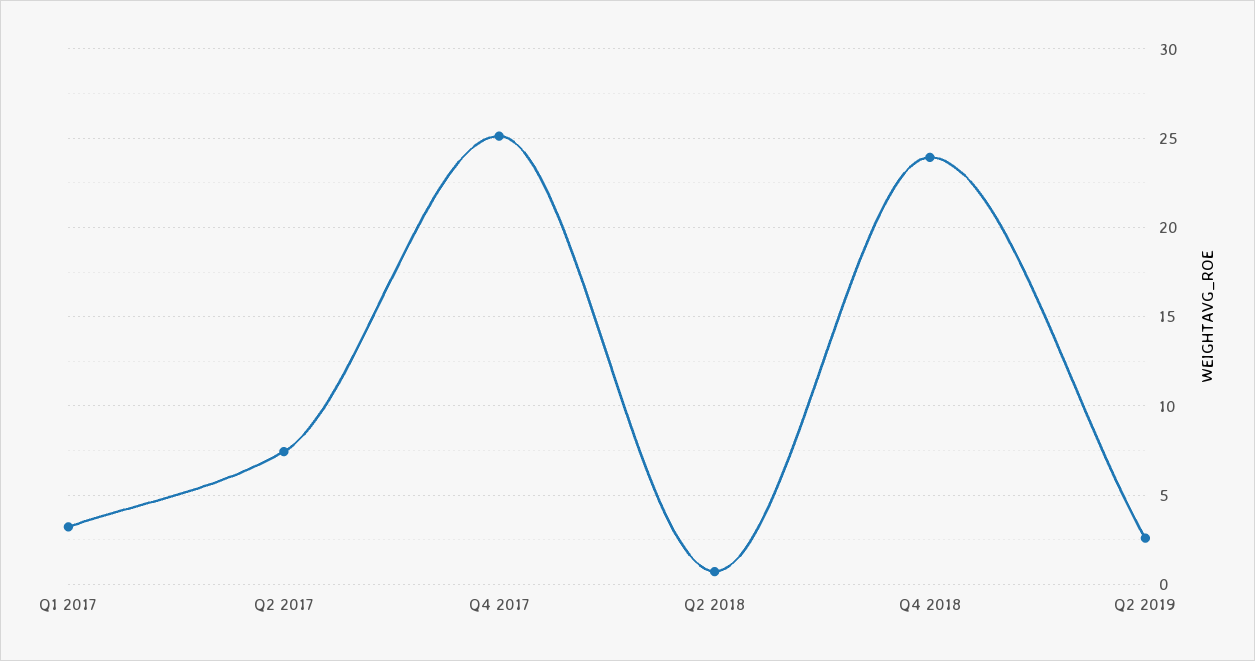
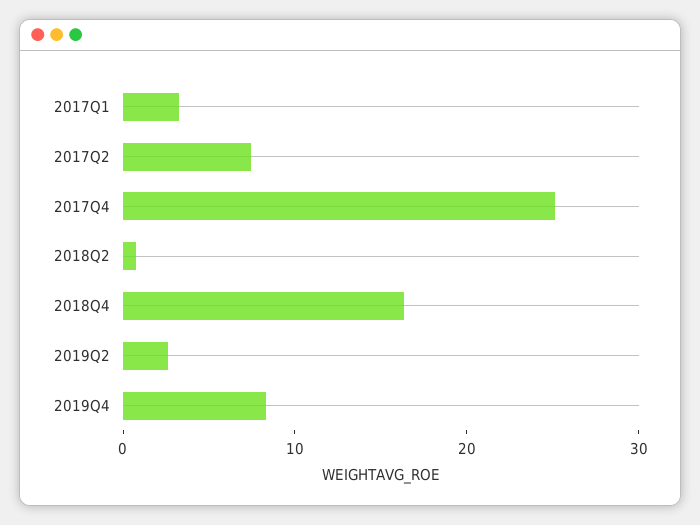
Q4 2018: 24 -> 16
2019Q4: none -> 8

